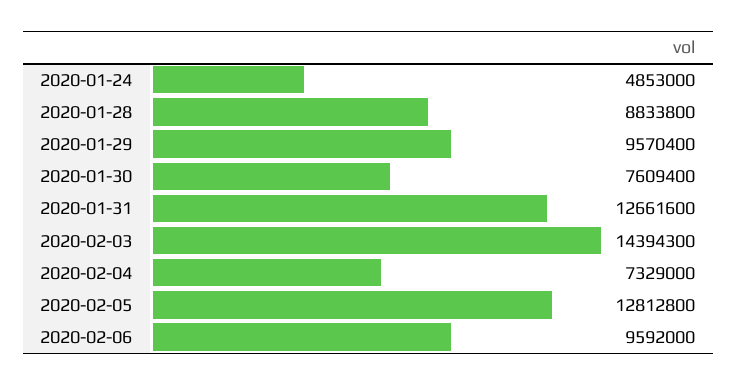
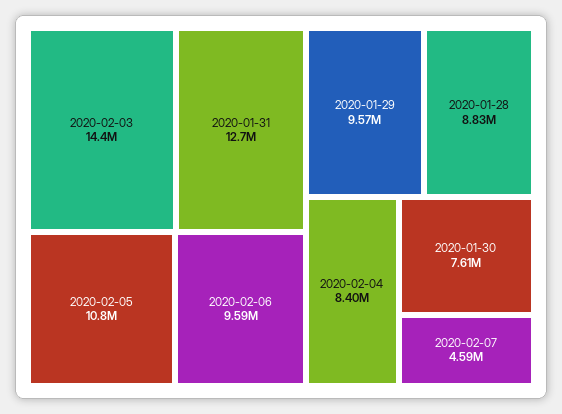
2020-01-24: 4853000 -> none
2020-02-04: 7329000 -> 8400000
2020-02-05: 12812800 -> 10800000
2020-02-07: none -> 4590000

